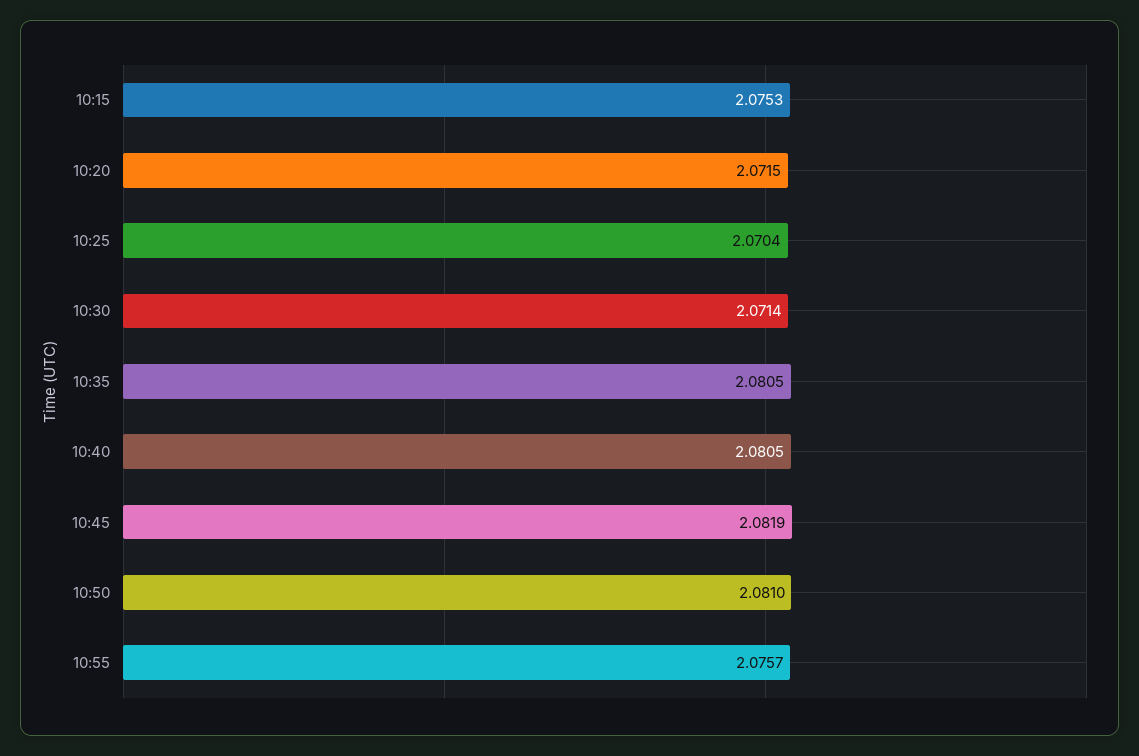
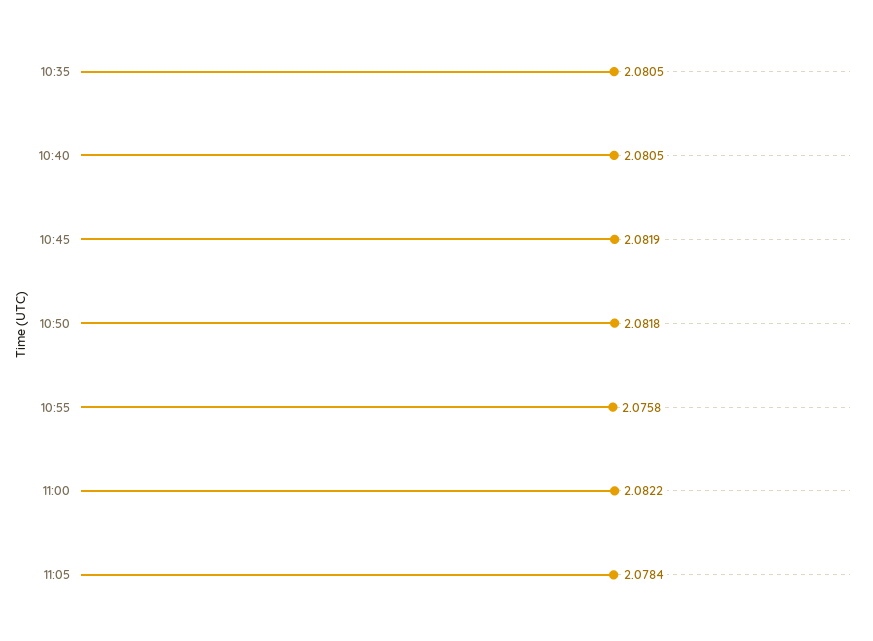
10:15: 2.0753 -> none
10:20: 2.0715 -> none
10:25: 2.0704 -> none
10:30: 2.0714 -> none
10:50: 2.081 -> 2.0818
10:55: 2.0757 -> 2.0758
11:00: none -> 2.0822
11:05: none -> 2.0784

